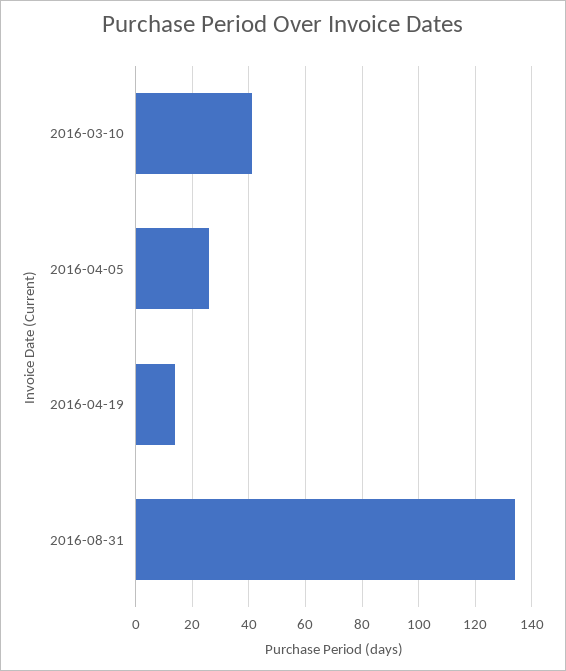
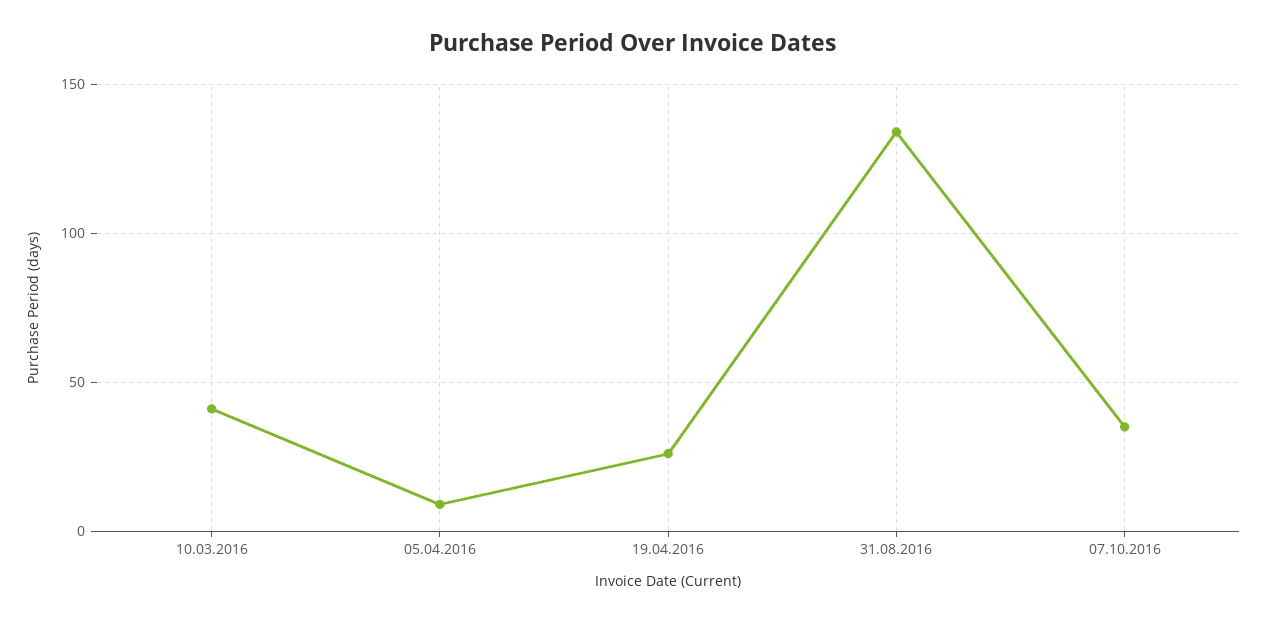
2016-04-05: 25 -> 10
2016-04-19: 15 -> 25
07.10.2016: none -> 35

